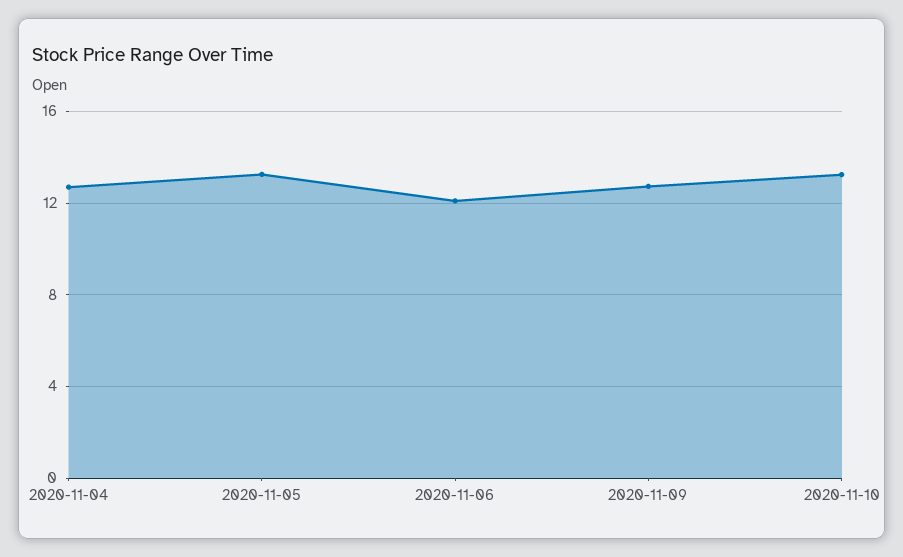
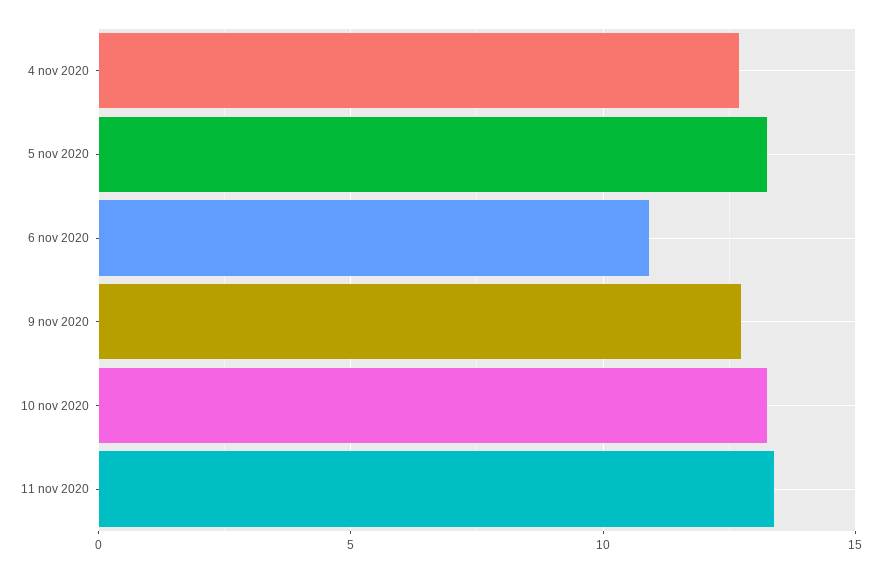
2020-11-06: 12 -> 11
11 nov 2020: none -> 13.5

